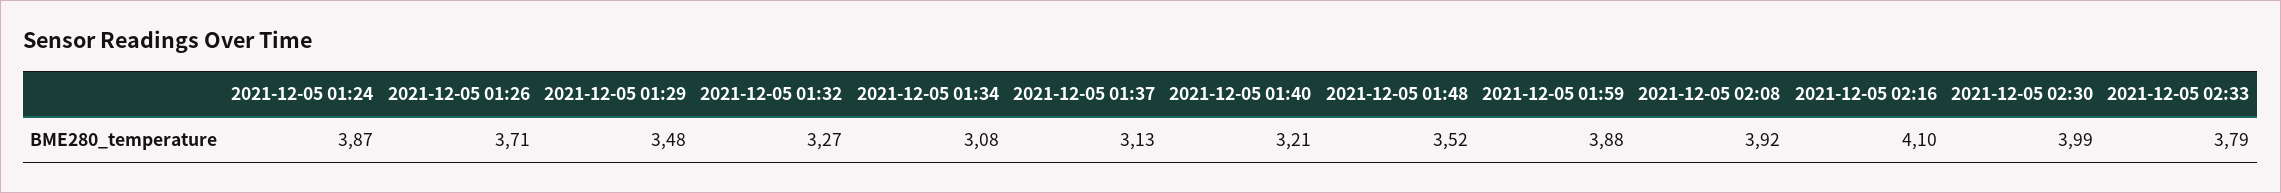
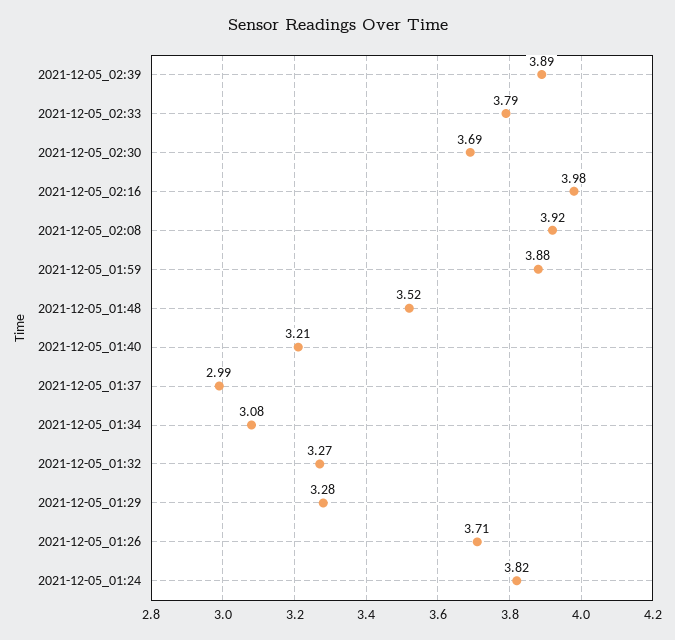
2021-12-05 01:24: 3.87 -> 3.82
2021-12-05 01:29: 3.48 -> 3.28
2021-12-05 01:37: 3.13 -> 2.99
2021-12-05 02:16: 4.1 -> 3.98
2021-12-05 02:30: 3.99 -> 3.69
2021-12-05_02:39: none -> 3.89

